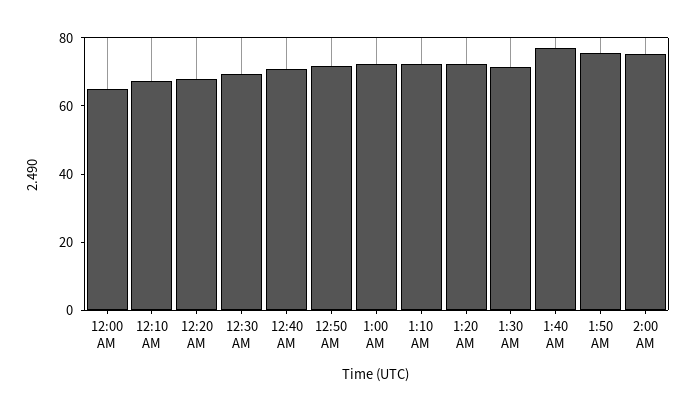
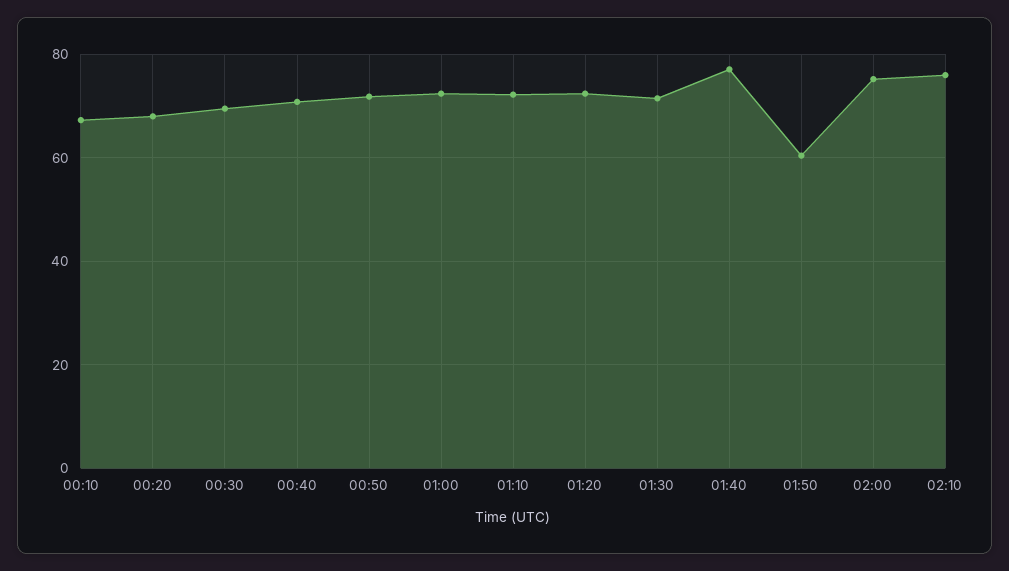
12:00 AM: 65 -> none
1:50 AM: 75 -> 60
02:10: none -> 76

